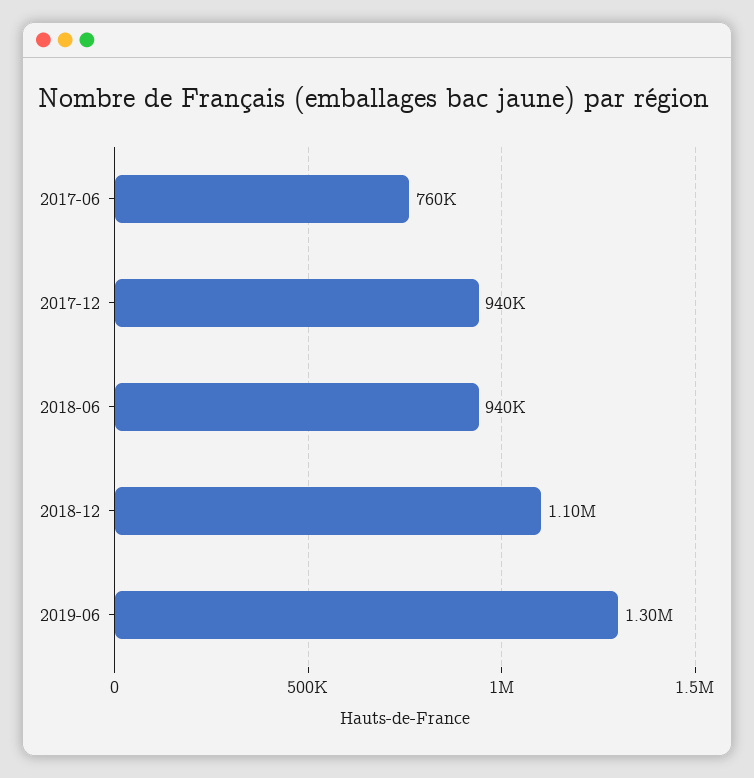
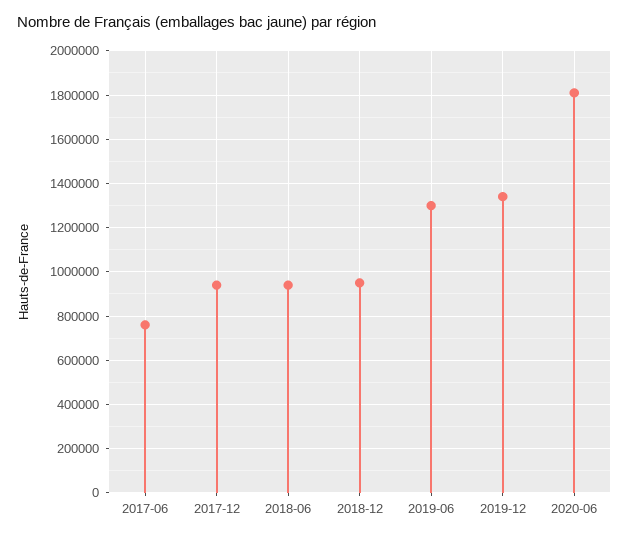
2018-12: 1100000 -> 950000
2019-12: none -> 1350000
2020-06: none -> 1800000

